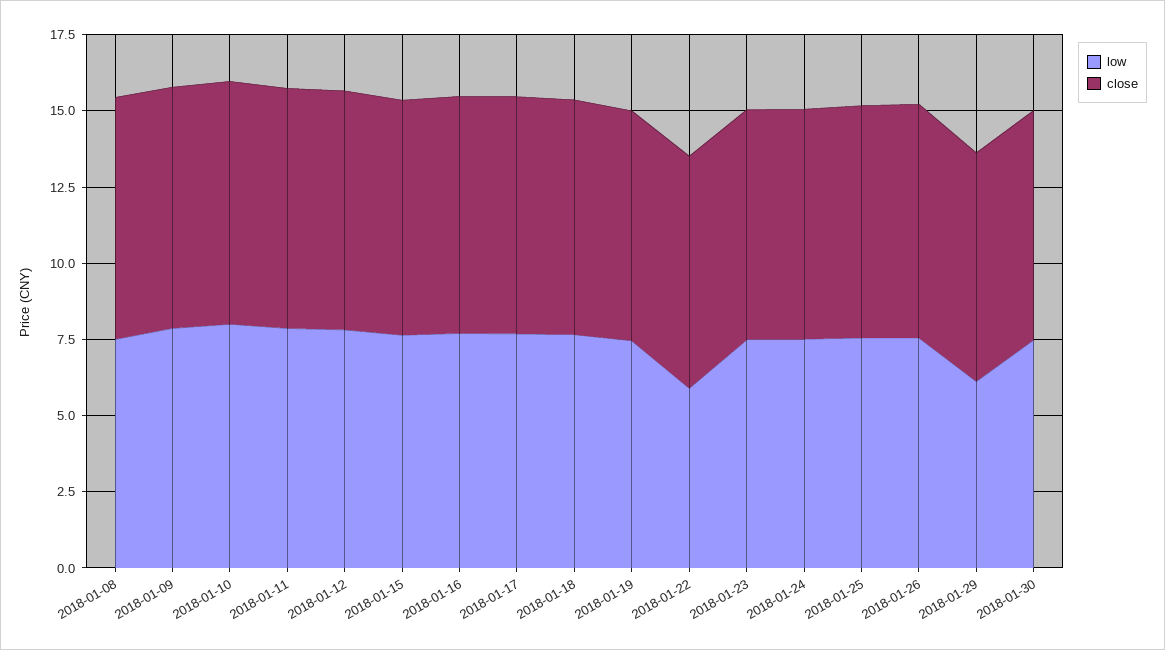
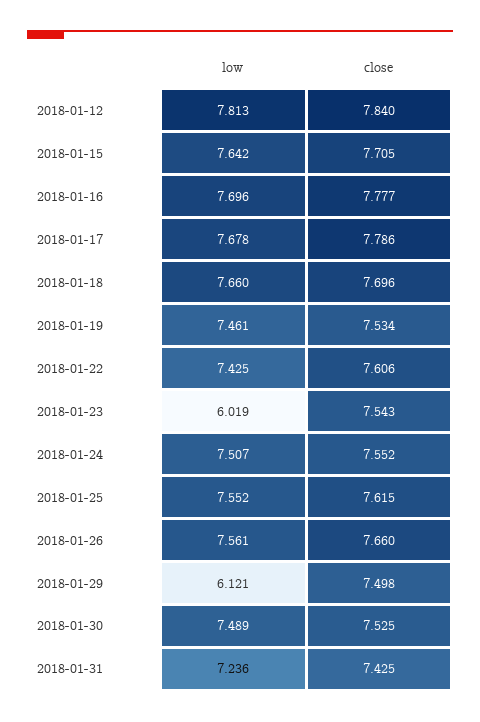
low, 2018-01-08: 7.5 -> none
close, 2018-01-08: 8 -> none
low, 2018-01-09: 8 -> none
close, 2018-01-09: 8 -> none
low, 2018-01-10: 8 -> none
close, 2018-01-10: 8 -> none
low, 2018-01-11: 8 -> none
close, 2018-01-11: 8 -> none
low, 2018-01-22: 6 -> 7.425
low, 2018-01-23: 7.5 -> 6.019
low, 2018-01-31: none -> 7.236
close, 2018-01-31: none -> 7.425

